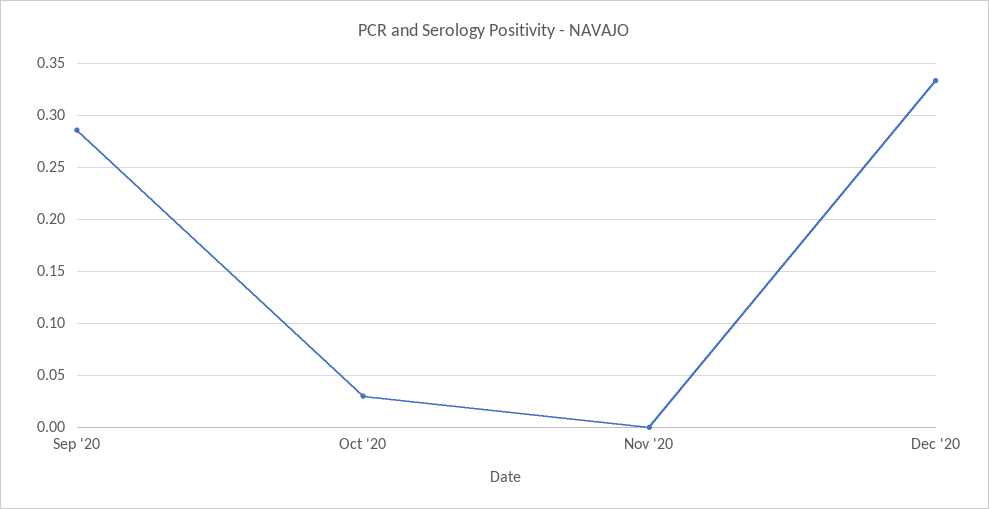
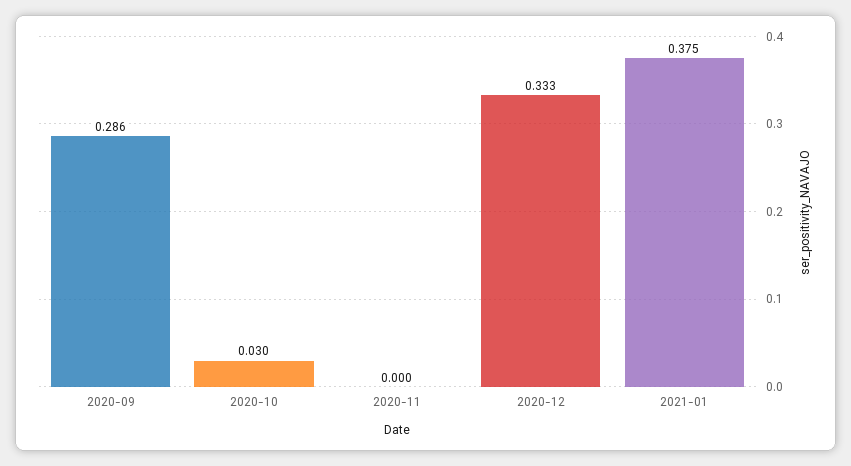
2021-01: none -> 0.375

